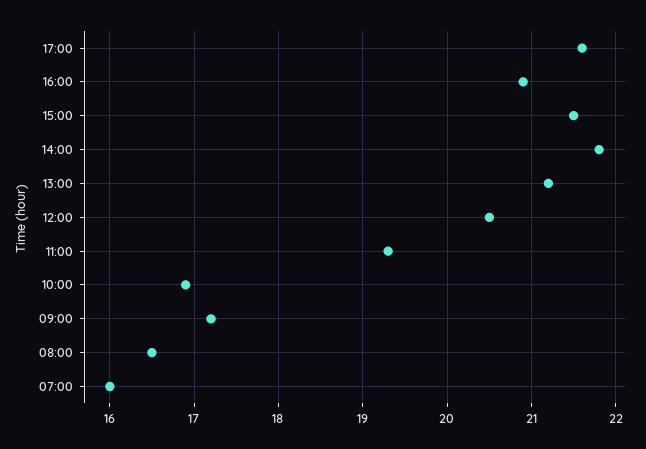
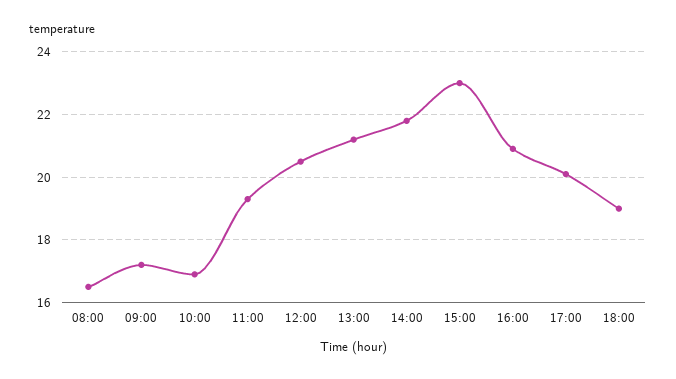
17:00: 21.6 -> 20
15:00: 21.5 -> 23
07:00: 16 -> none
18:00: none -> 19

